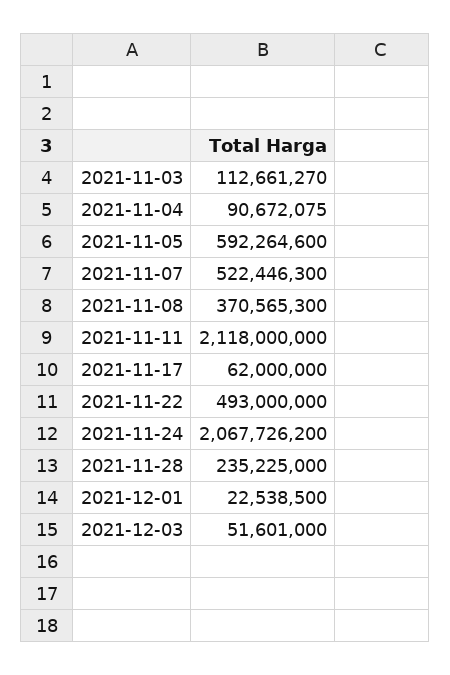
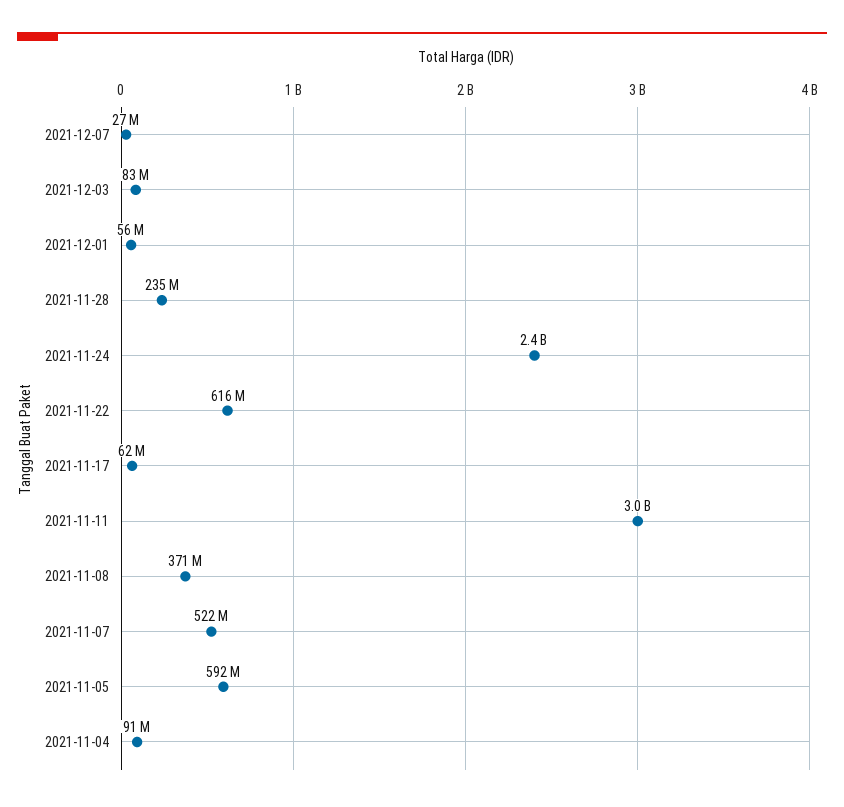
2021-11-03: 112661270 -> none
2021-11-11: 2118000000 -> 3000000000
2021-11-22: 493000000 -> 616000000
2021-11-24: 2067726200 -> 2400000000
2021-12-01: 22538500 -> 56000000
2021-12-03: 51601000 -> 83000000
2021-12-07: none -> 27000000

